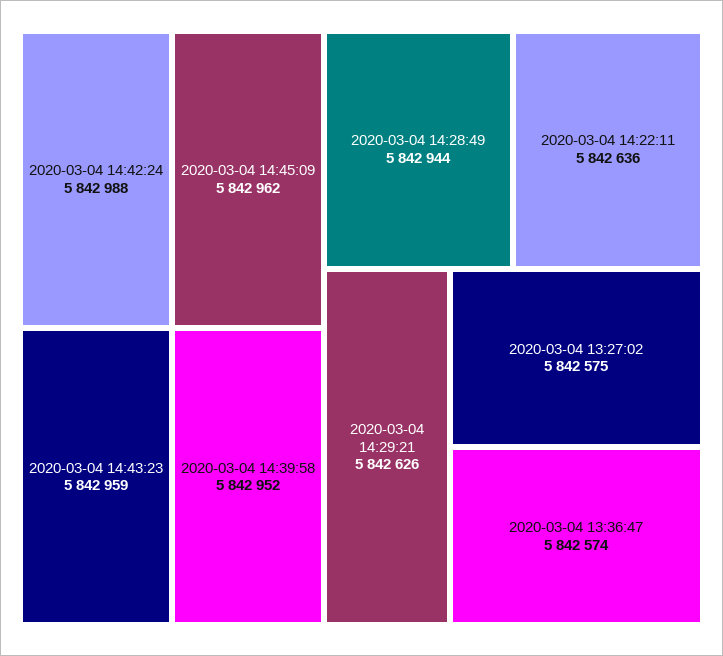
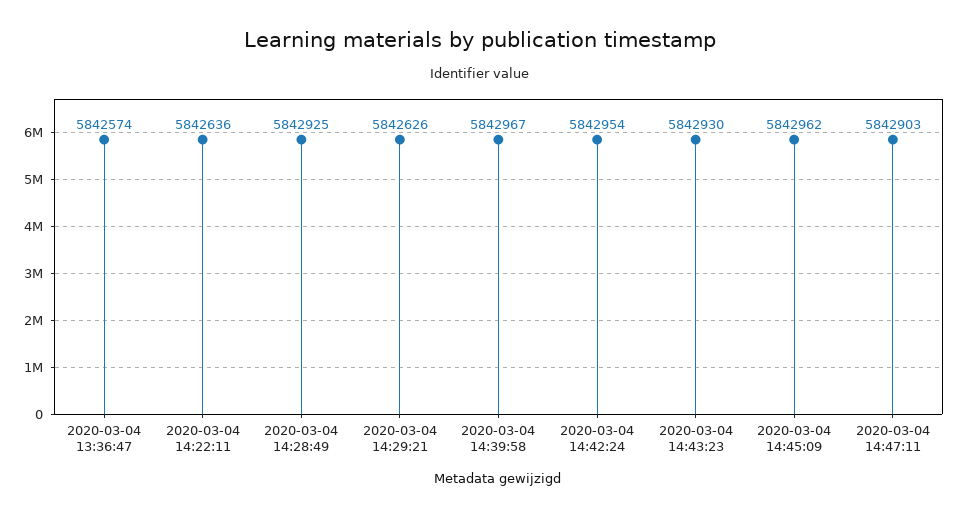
2020-03-04 14:42:24: 5842988 -> 5842954
2020-03-04 14:43:23: 5842959 -> 5842930
2020-03-04 14:39:58: 5842952 -> 5842967
2020-03-04 14:28:49: 5842944 -> 5842925
2020-03-04 13:27:02: 5842575 -> none
2020-03-04 14:47:11: none -> 5842903

